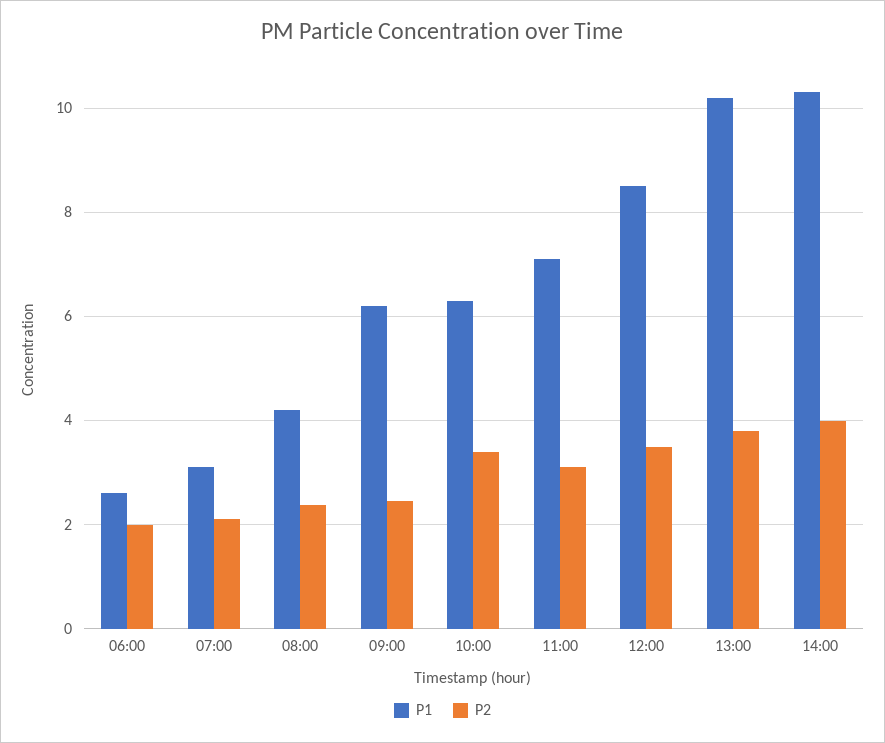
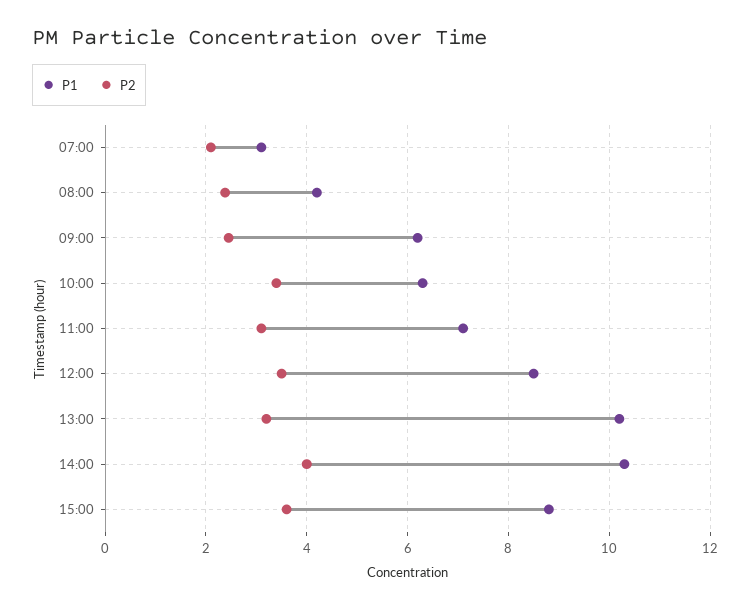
P1, 06:00: 2.6 -> none
P2, 06:00: 2 -> none
P2, 13:00: 3.8 -> 3.2
P1, 15:00: none -> 8.8
P2, 15:00: none -> 3.6

